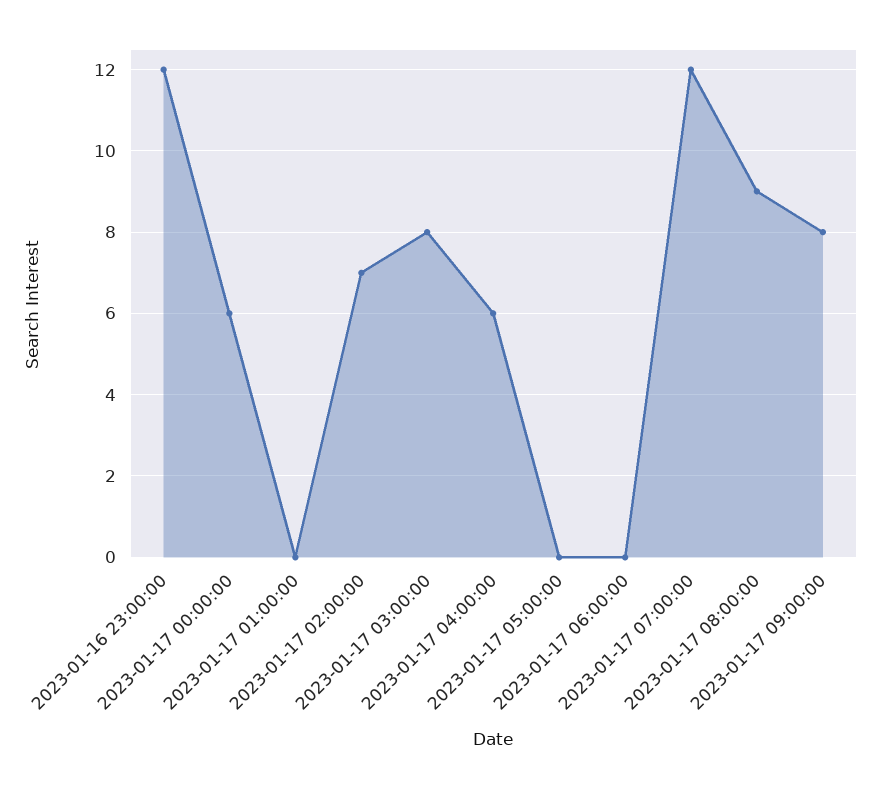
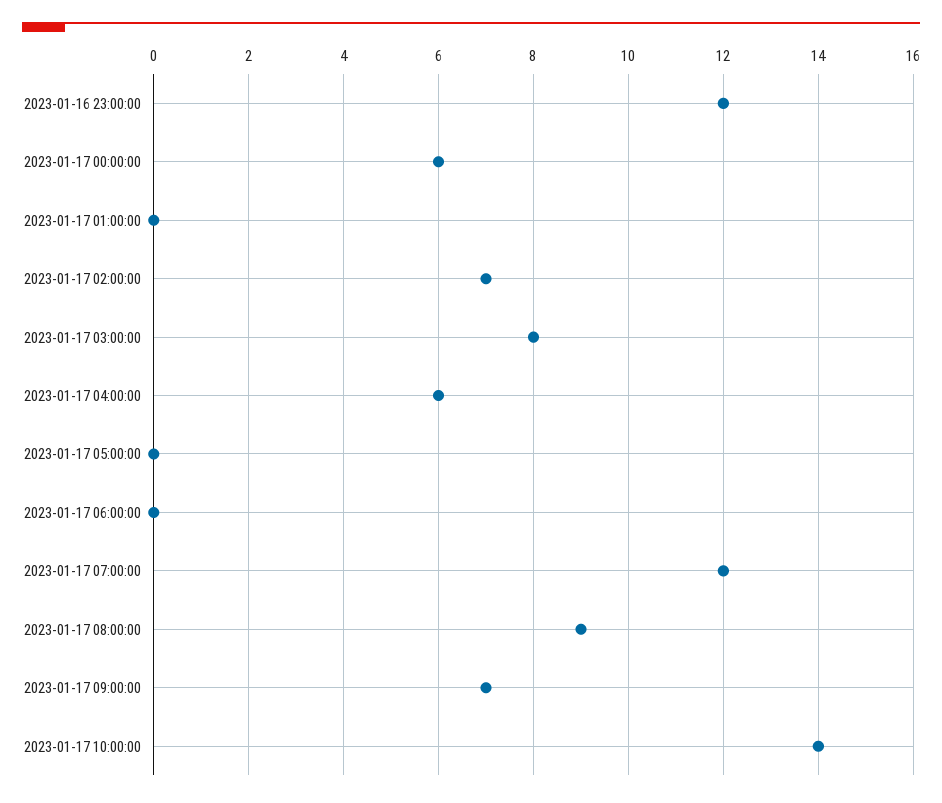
2023-01-17 09:00:00: 8 -> 7
2023-01-17 10:00:00: none -> 14

